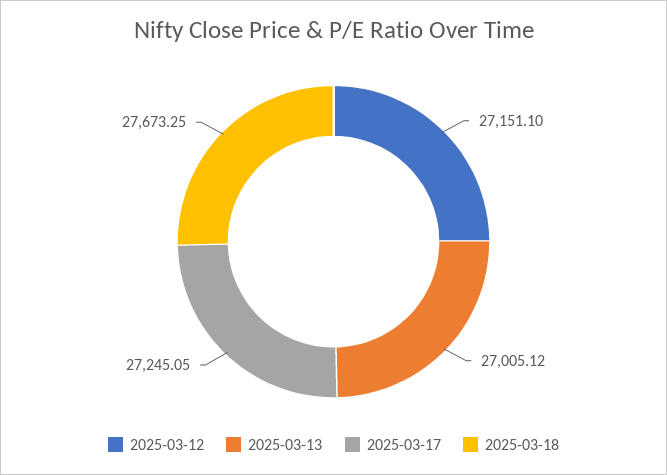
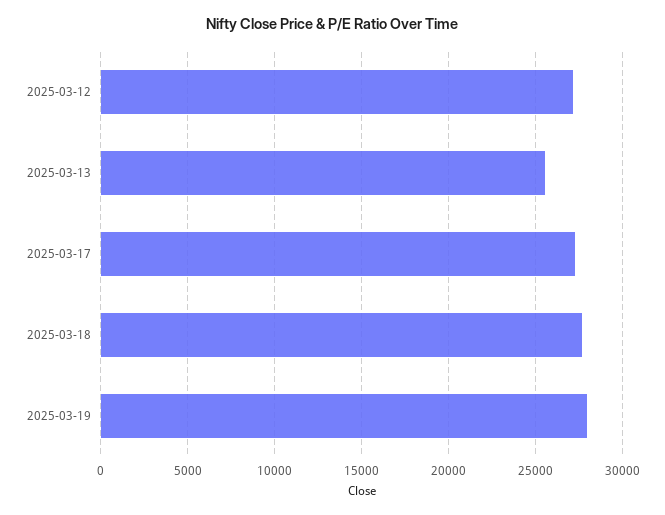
2025-03-13: 27005.12 -> 25500
2025-03-19: none -> 28000

